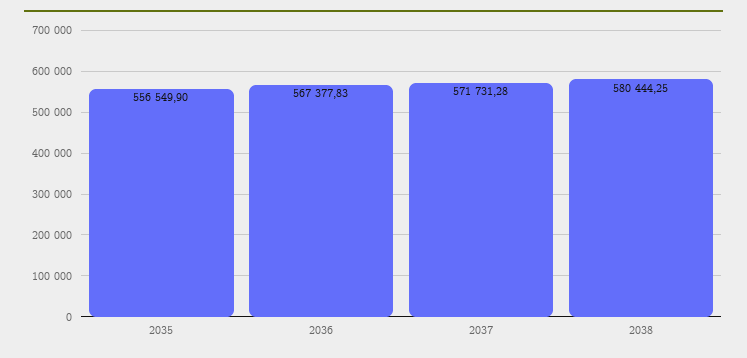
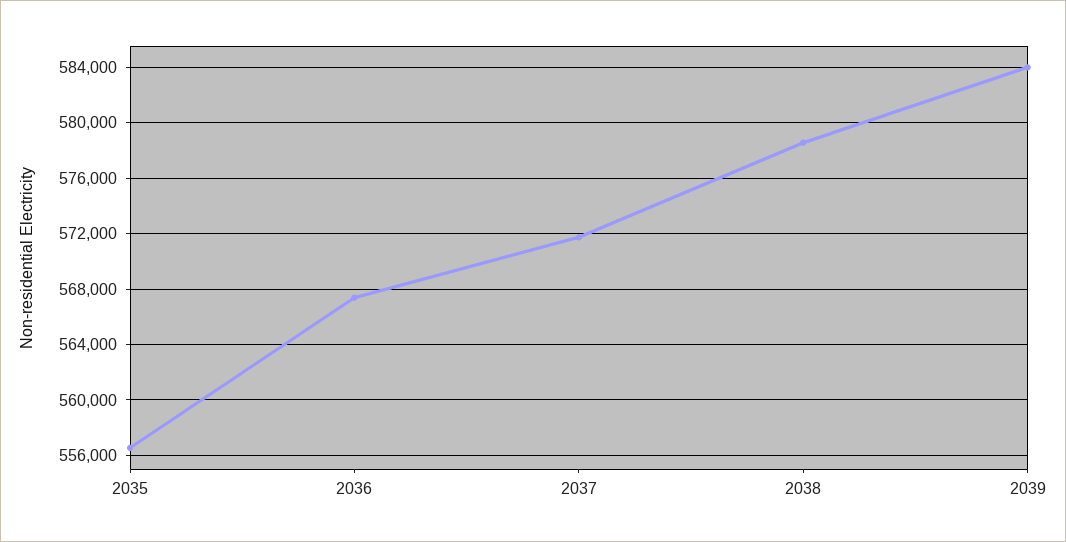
2038: 580444.25 -> 578500
2039: none -> 584000

